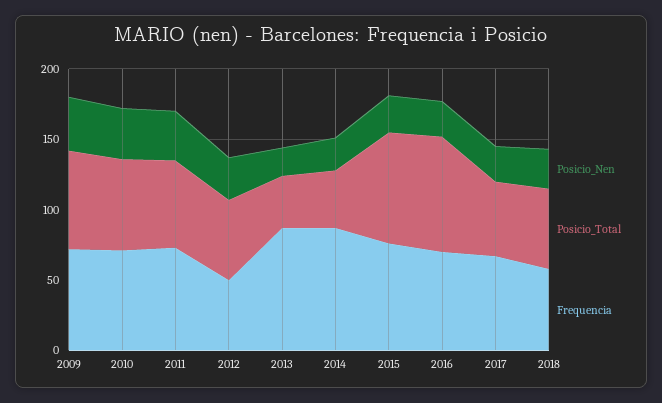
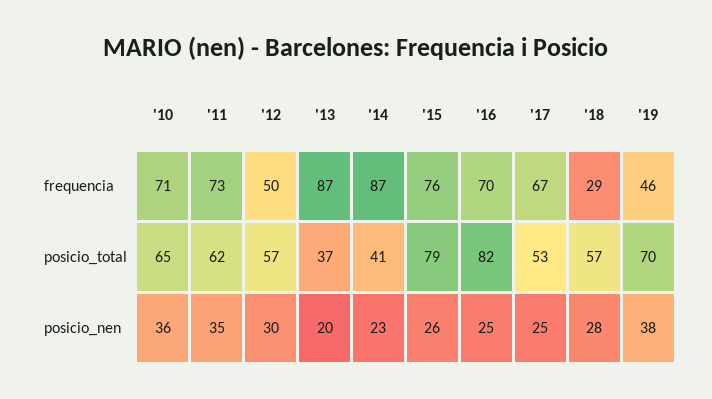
Posicio_Nen, 2009: 40 -> none
Posicio_Total, 2009: 70 -> none
Frequencia, 2009: 70 -> none
Frequencia, 2018: 60 -> 29
Frequencia, '19: none -> 46
Posicio_Total, '19: none -> 70
Posicio_Nen, '19: none -> 38

